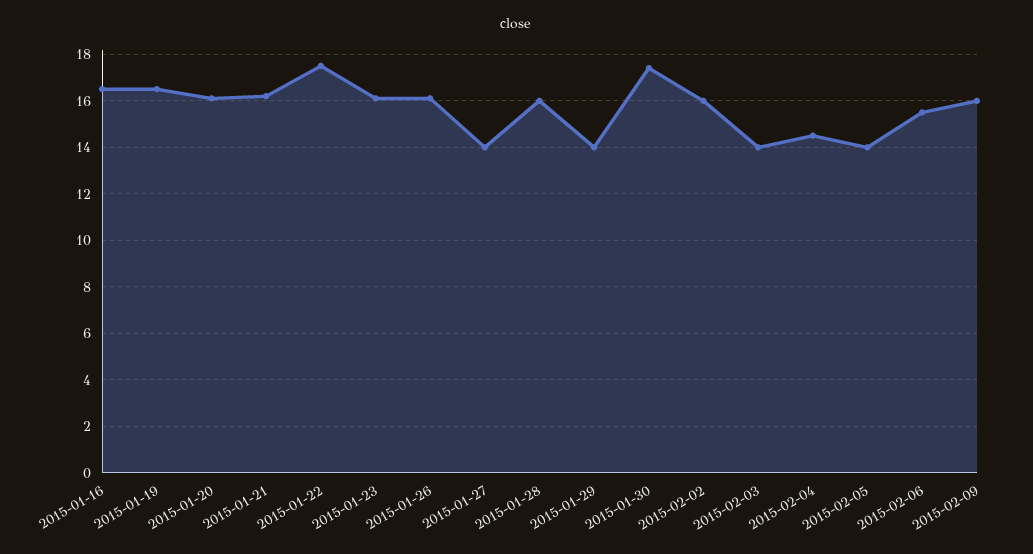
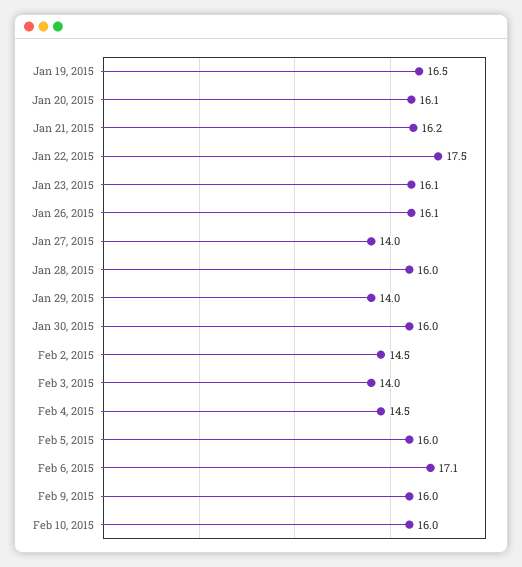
2015-01-16: 16.5 -> none
2015-01-30: 17.5 -> 16
2015-02-02: 16 -> 14.5
2015-02-05: 14 -> 16
2015-02-06: 15.5 -> 17.1
Feb 10, 2015: none -> 16

